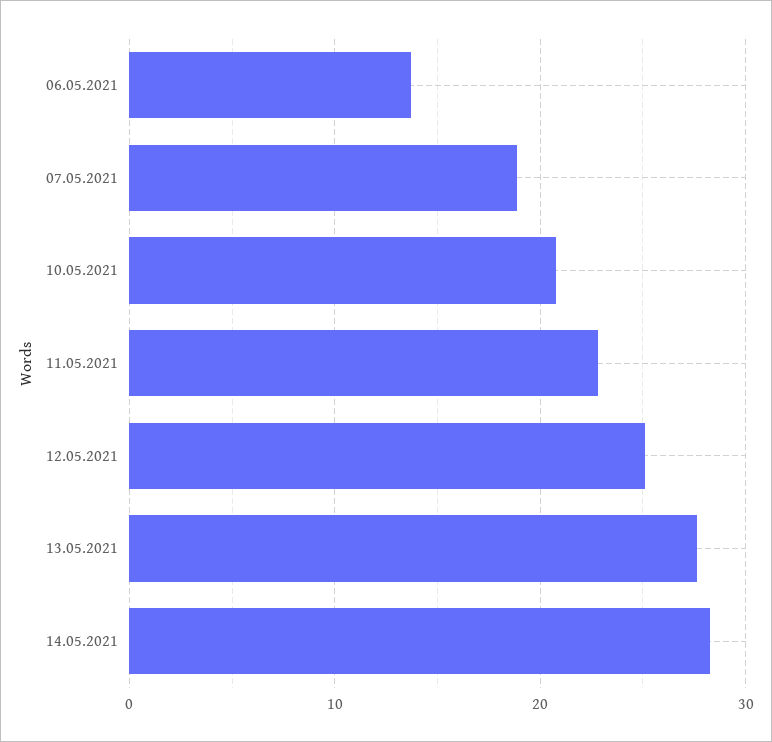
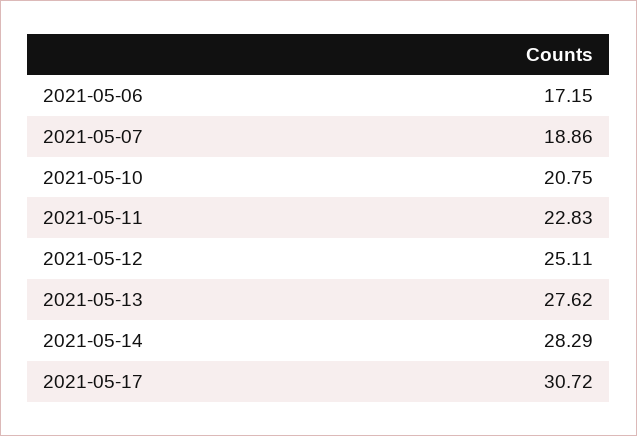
06.05.2021: 14 -> 17.15
2021-05-17: none -> 30.72

